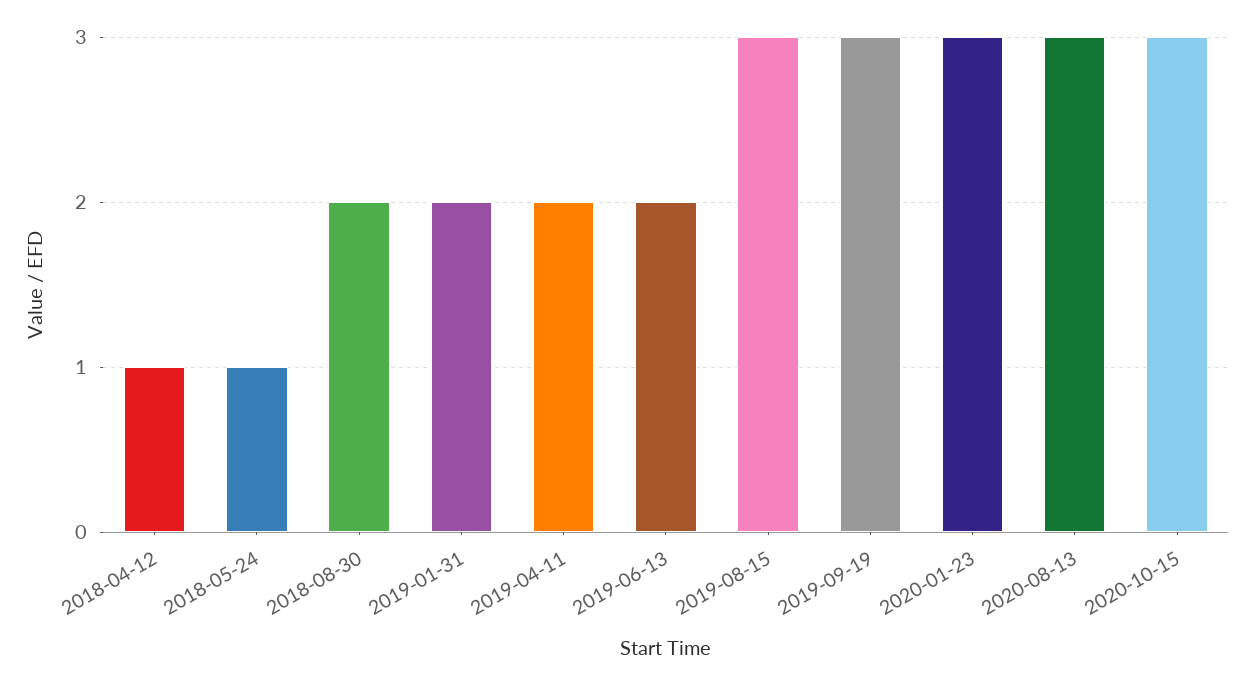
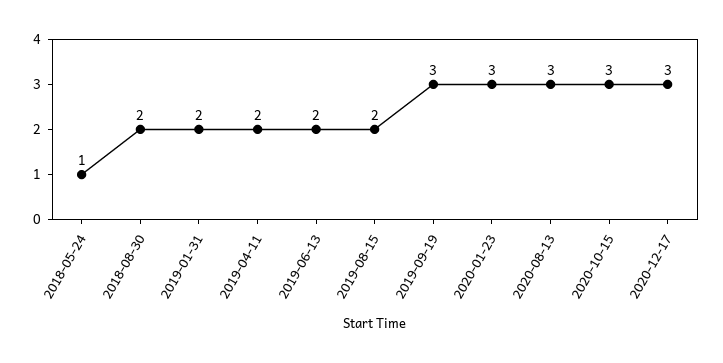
2018-04-12: 1 -> none
2019-08-15: 3 -> 2
2020-12-17: none -> 3

